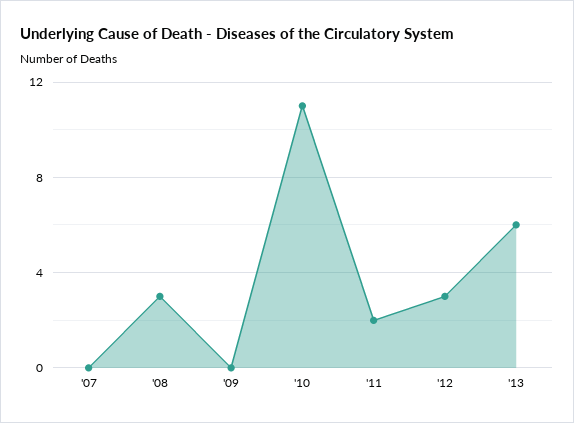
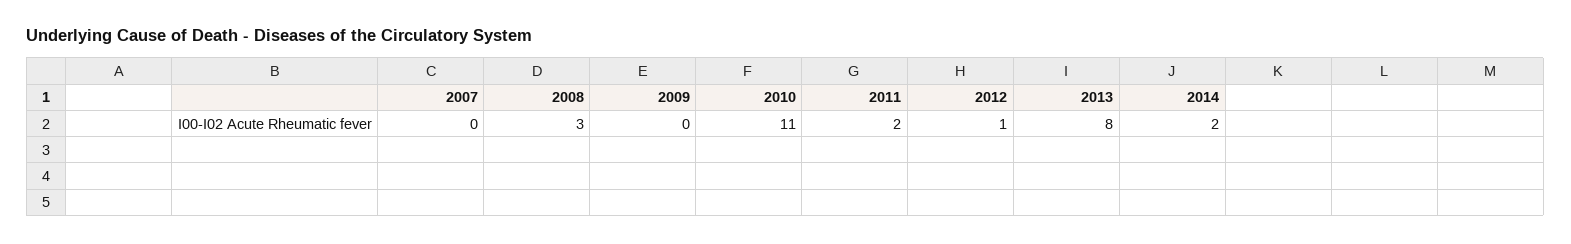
'12: 3 -> 1
'13: 6 -> 8
2014: none -> 2

